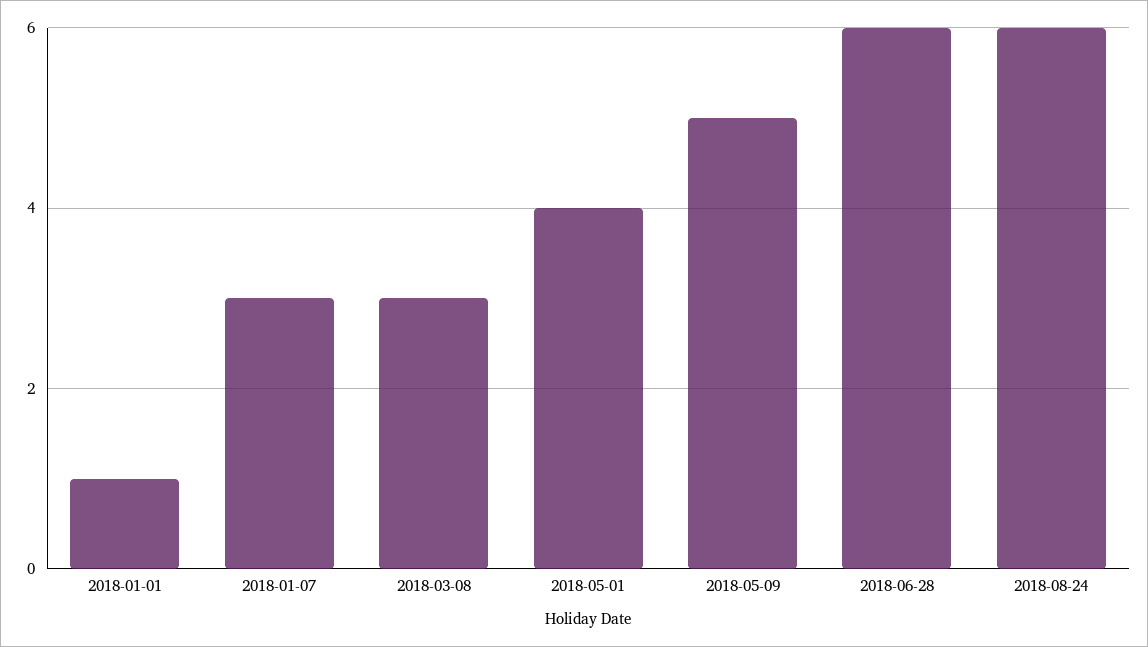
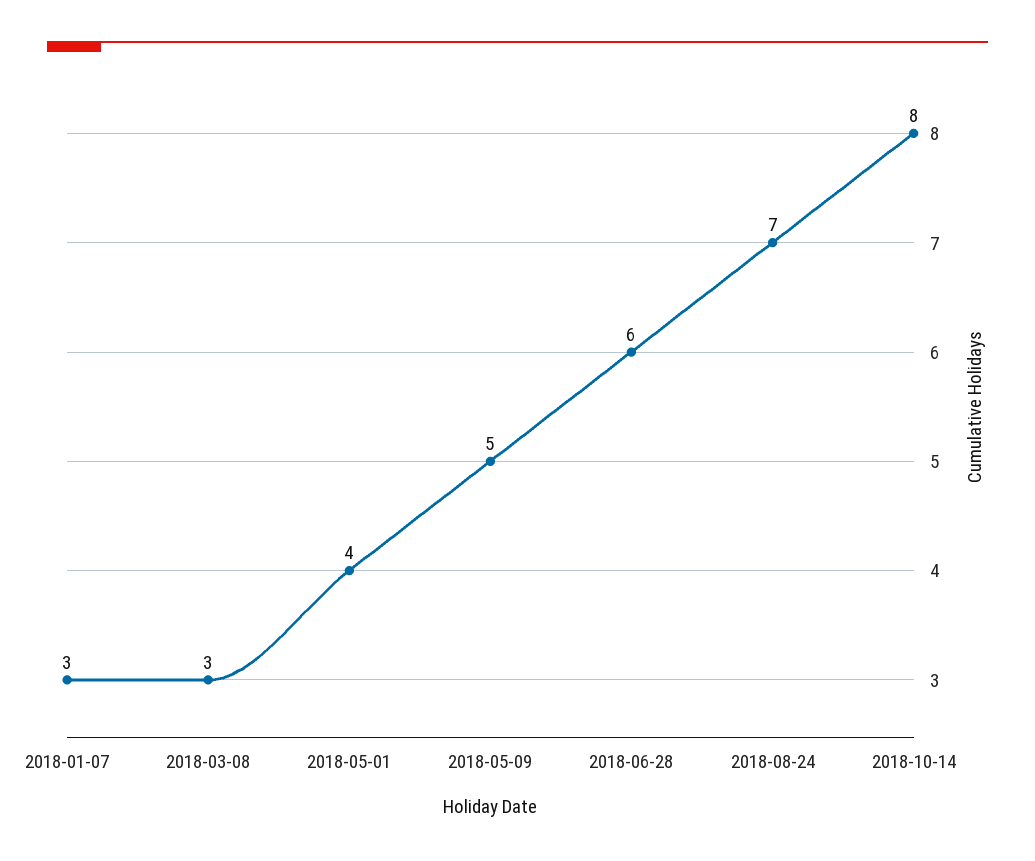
2018-01-01: 1 -> none
2018-08-24: 6 -> 7
2018-10-14: none -> 8

